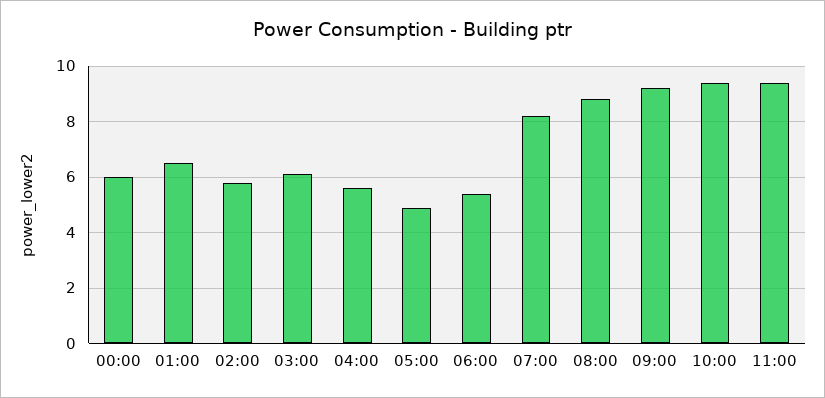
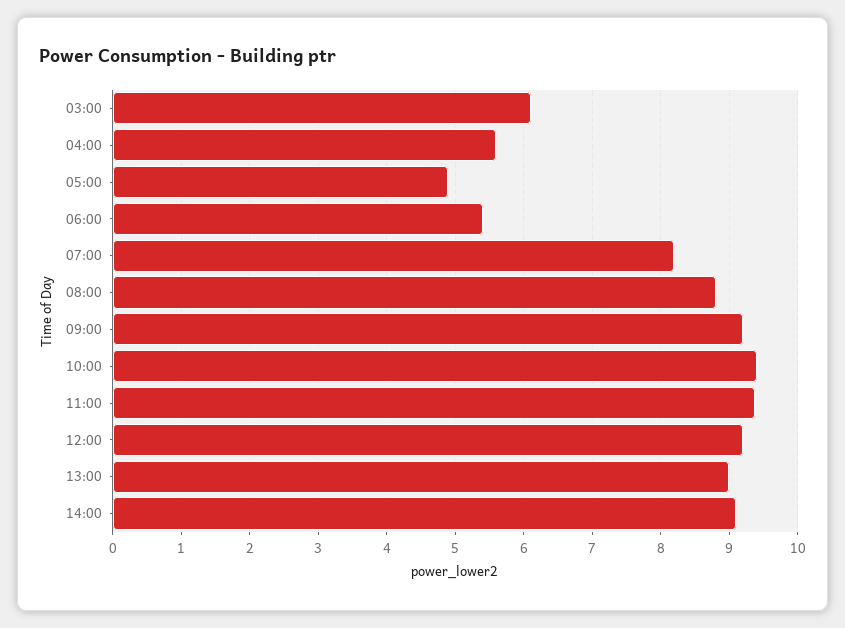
00:00: 6 -> none
01:00: 6.5 -> none
02:00: 5.75 -> none
12:00: none -> 9.2
13:00: none -> 9
14:00: none -> 9.1

